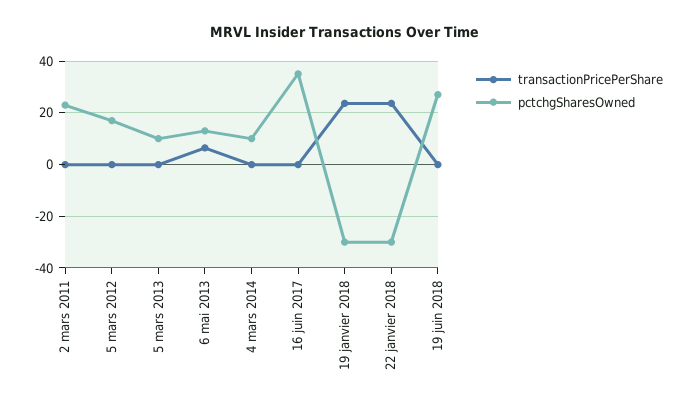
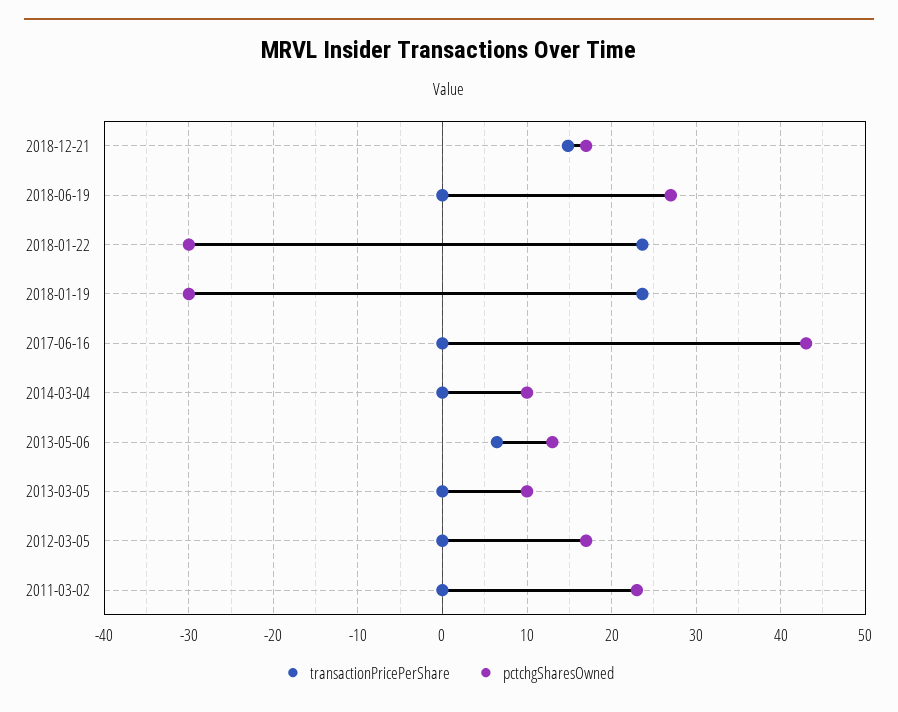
pctchgSharesOwned, 16 juin 2017: 35 -> 43
transactionPricePerShare, 2018-12-21: none -> 15
pctchgSharesOwned, 2018-12-21: none -> 17

